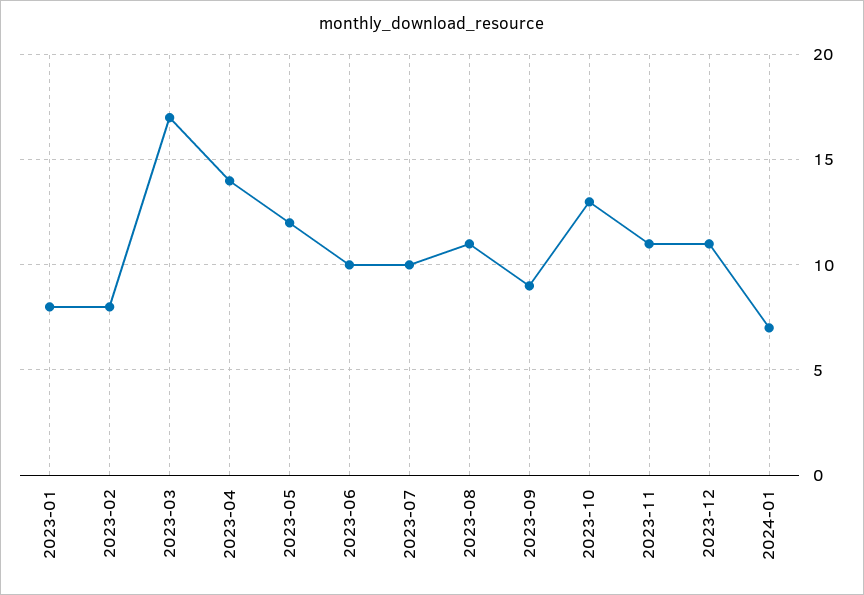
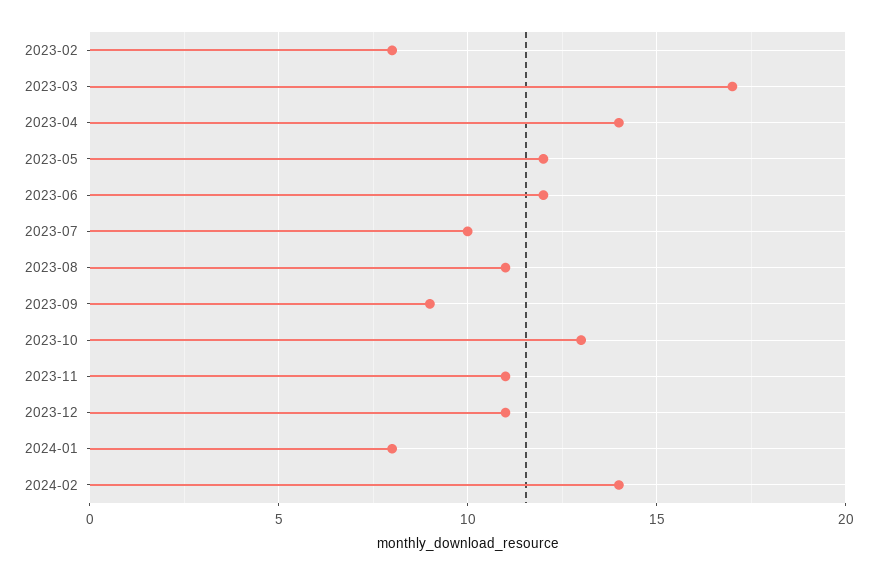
2023-01: 8 -> none
2023-06: 10 -> 12
2024-01: 7 -> 8
2024-02: none -> 14

